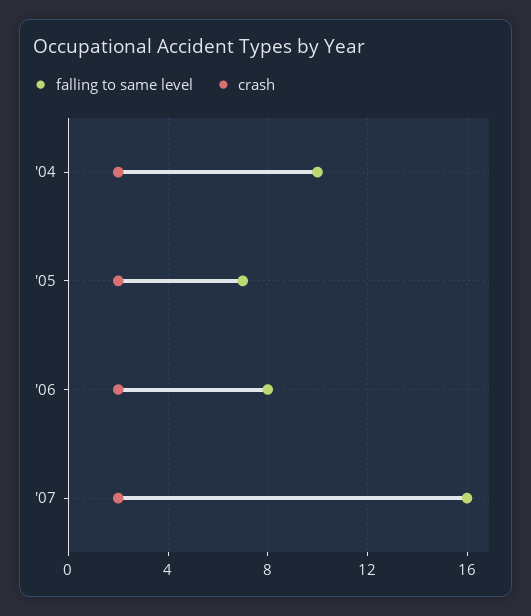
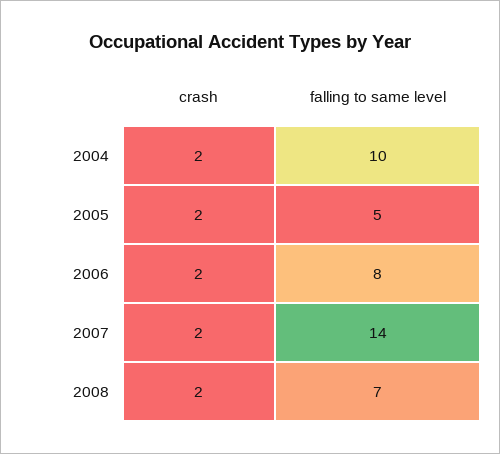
falling to same level, '05: 7 -> 5
falling to same level, '07: 16 -> 14
crash, 2008: none -> 2
falling to same level, 2008: none -> 7

